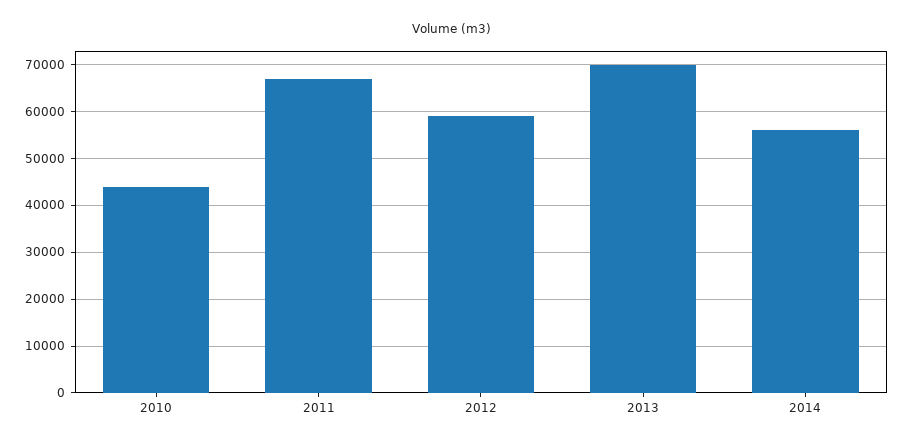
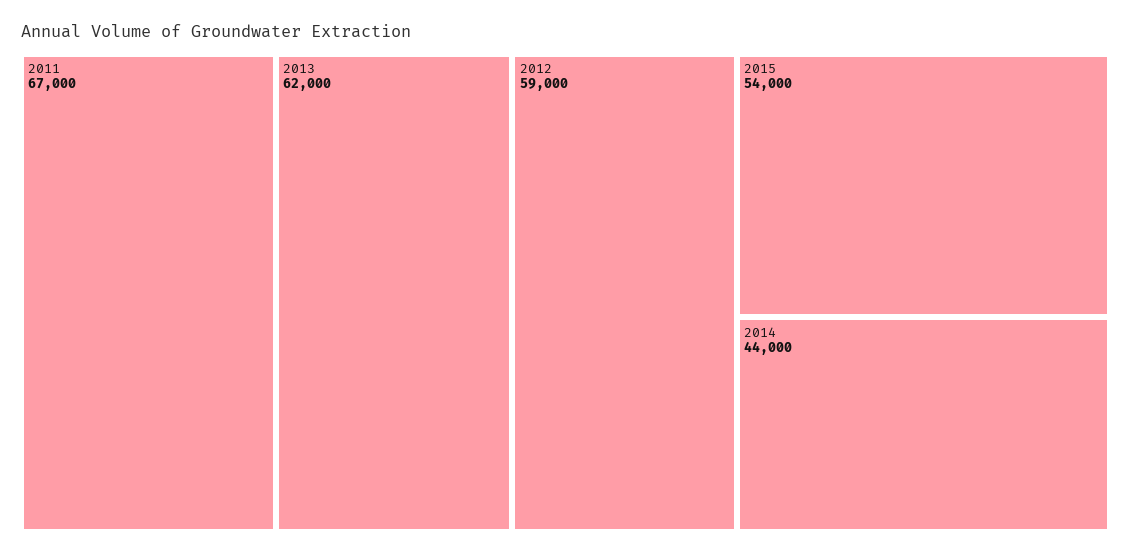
2010: 44000 -> none
2013: 70000 -> 62000
2014: 56000 -> 44000
2015: none -> 54000

